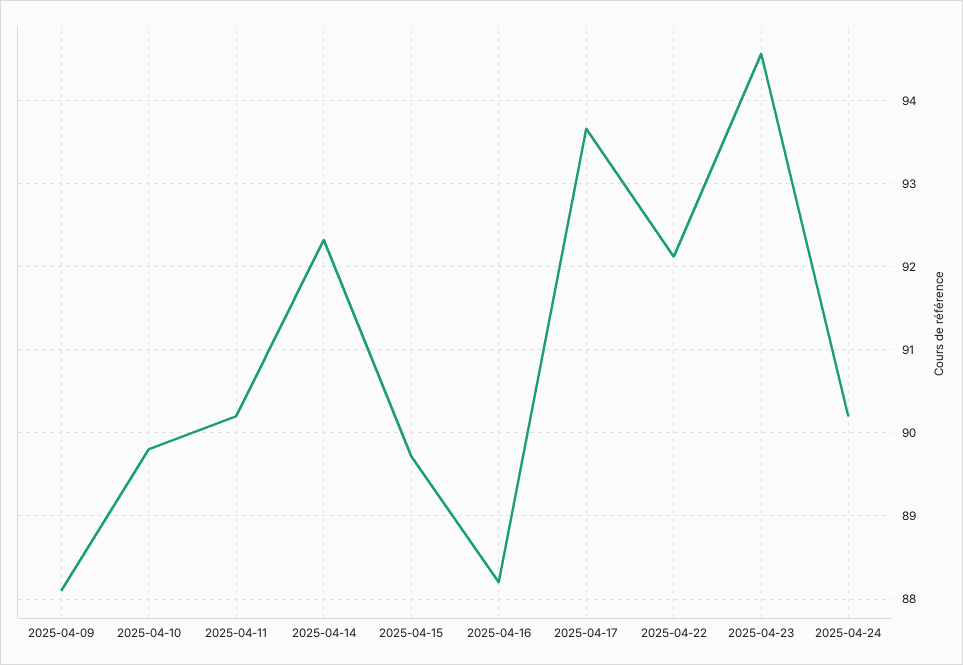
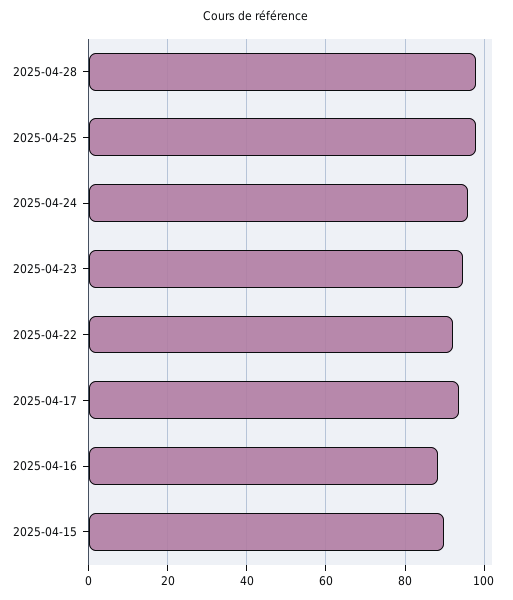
2025-04-09: 88.1 -> none
2025-04-10: 89.8 -> none
2025-04-11: 90.2 -> none
2025-04-14: 92.3 -> none
2025-04-24: 90.2 -> 96
2025-04-28: none -> 98
2025-04-25: none -> 98

